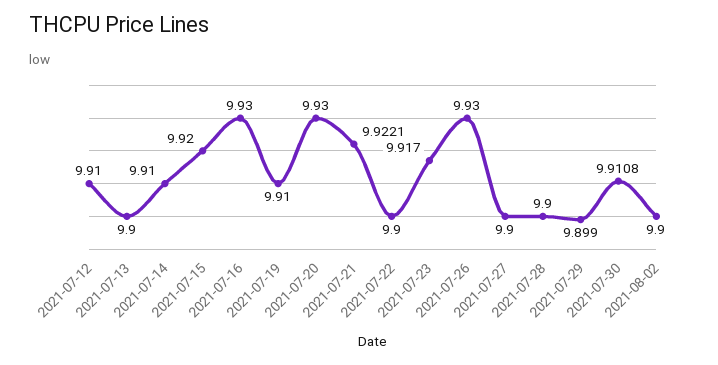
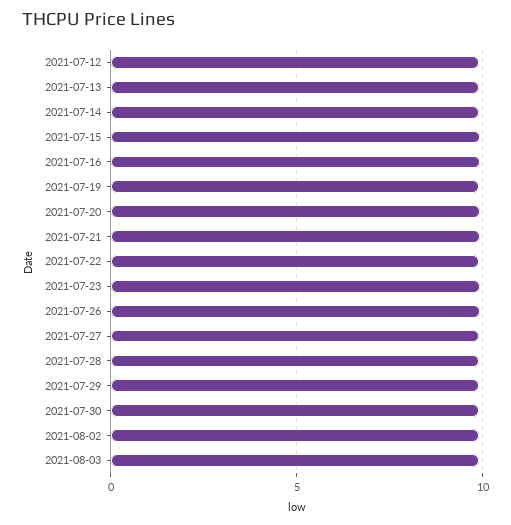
2021-08-03: none -> 10

